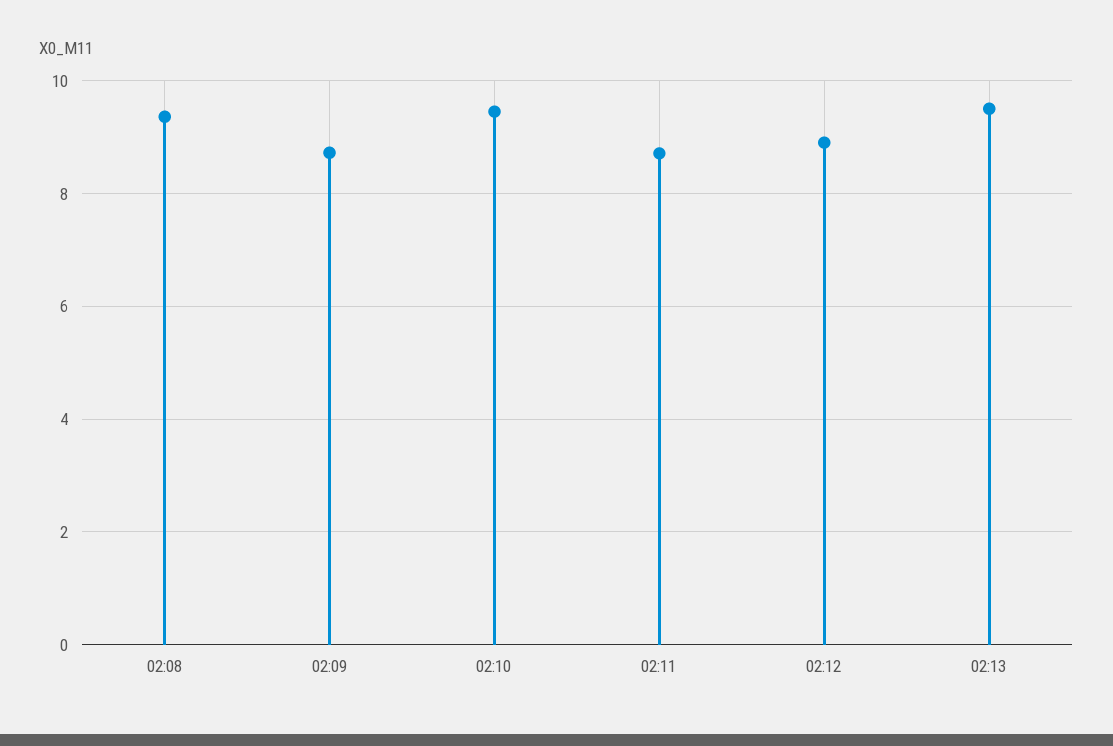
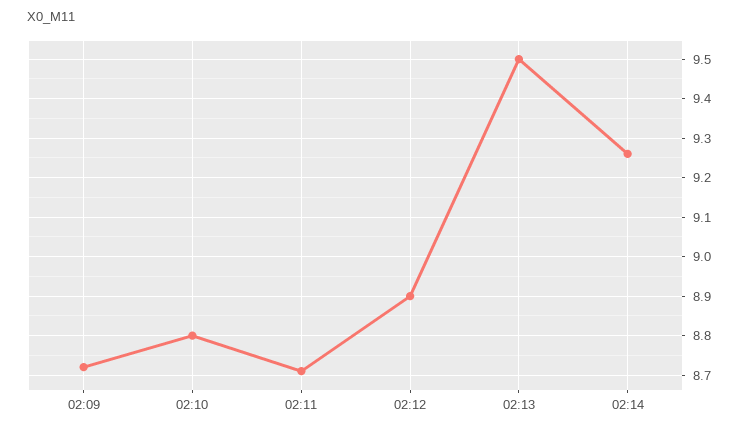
02:08: 9.4 -> none
02:10: 9.4 -> 8.8
02:14: none -> 9.25

